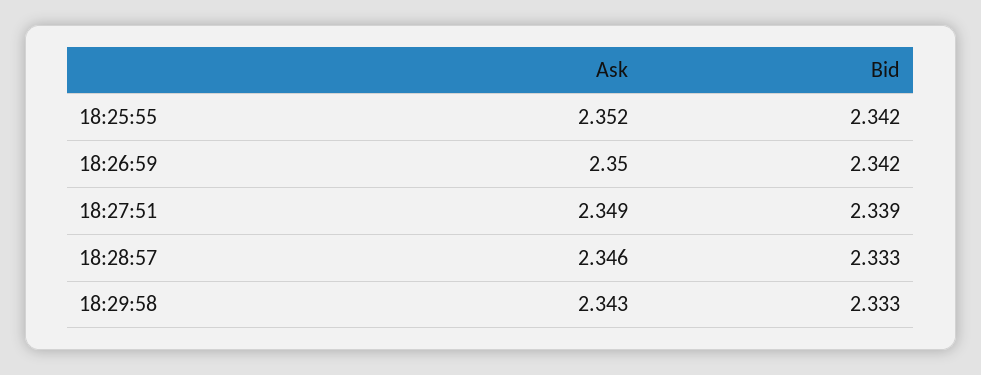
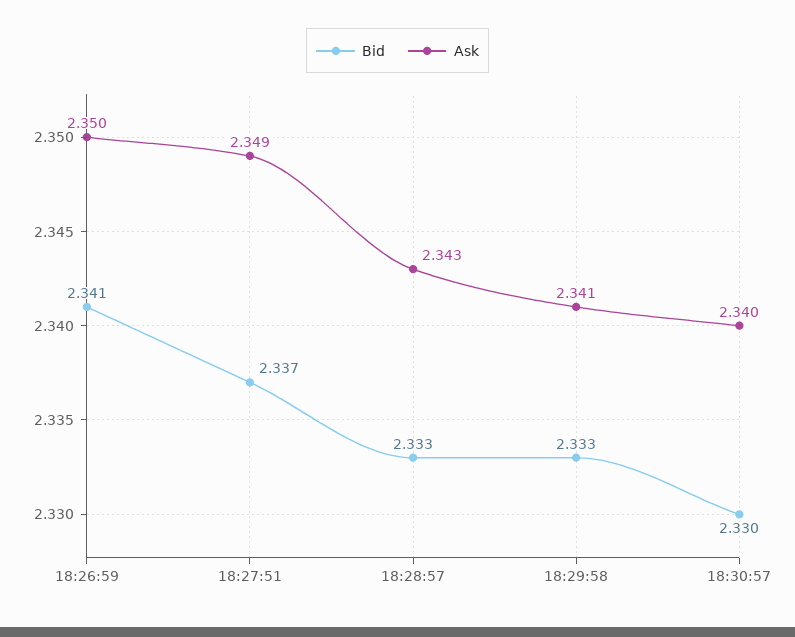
Ask, 18:25:55: 2.352 -> none
Bid, 18:25:55: 2.342 -> none
Bid, 18:26:59: 2.342 -> 2.341
Bid, 18:27:51: 2.339 -> 2.337
Ask, 18:28:57: 2.346 -> 2.343
Ask, 18:29:58: 2.343 -> 2.341
Bid, 18:30:57: none -> 2.33
Ask, 18:30:57: none -> 2.34

